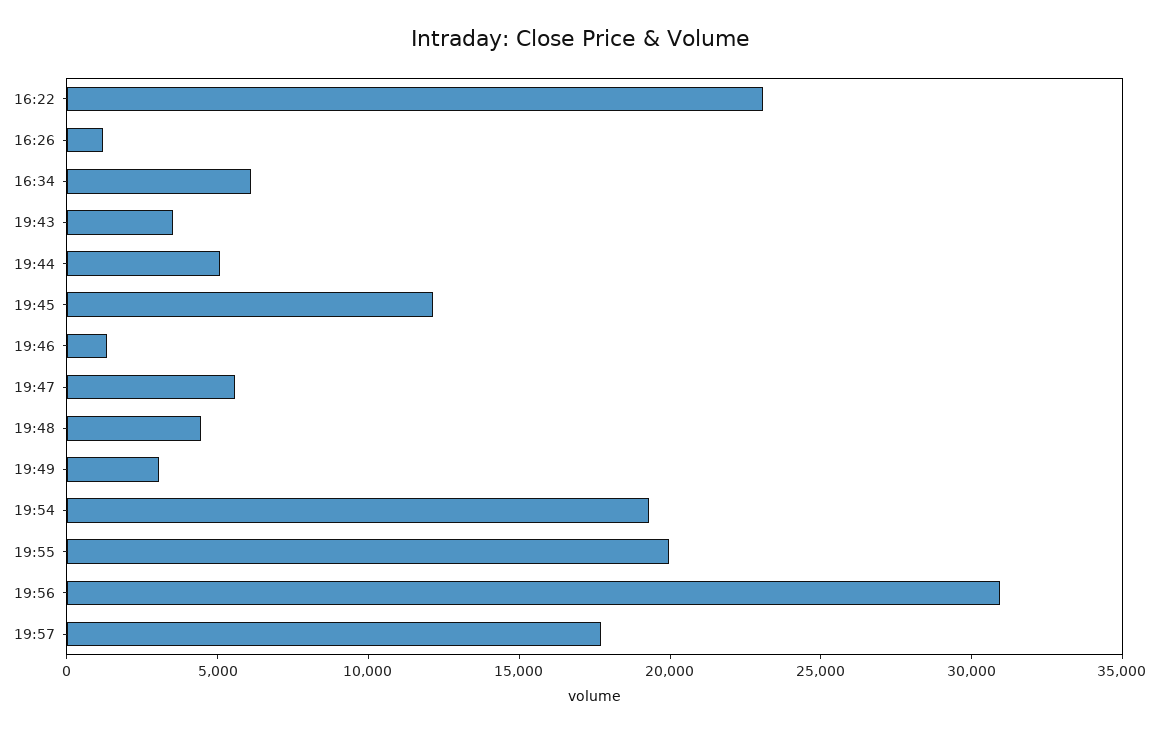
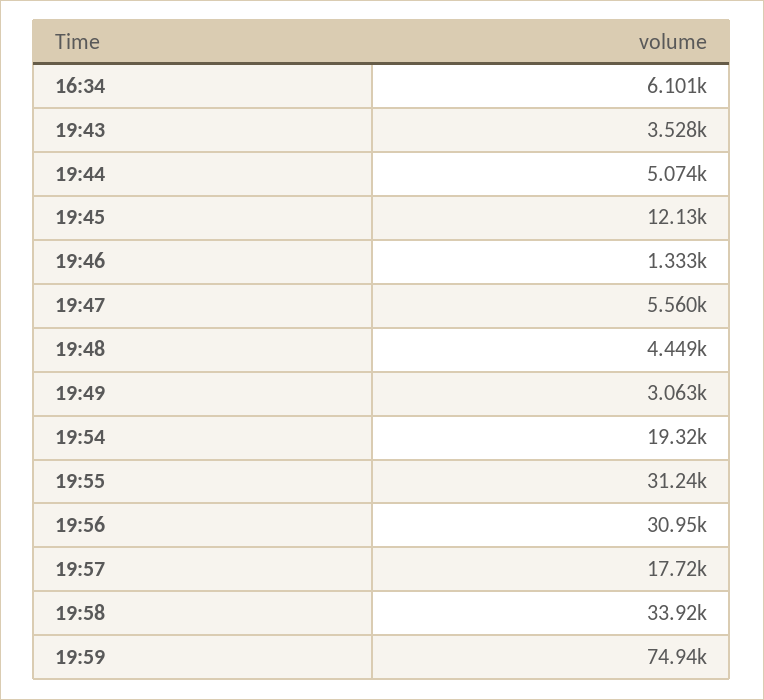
16:22: 23000 -> none
16:26: 1000 -> none
19:55: 20000 -> 31240
19:58: none -> 33920
19:59: none -> 74940

